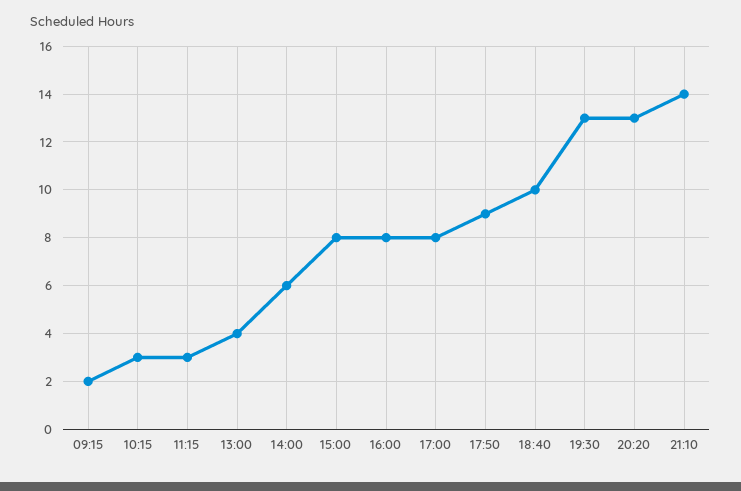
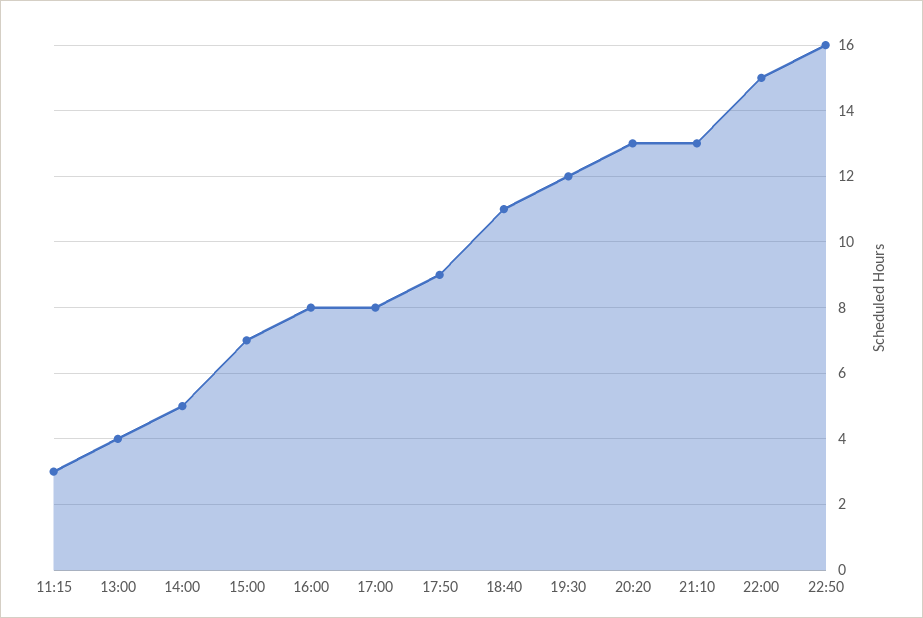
09:15: 2 -> none
10:15: 3 -> none
14:00: 6 -> 5
15:00: 8 -> 7
18:40: 10 -> 11
19:30: 13 -> 12
21:10: 14 -> 13
22:00: none -> 15
22:50: none -> 16

